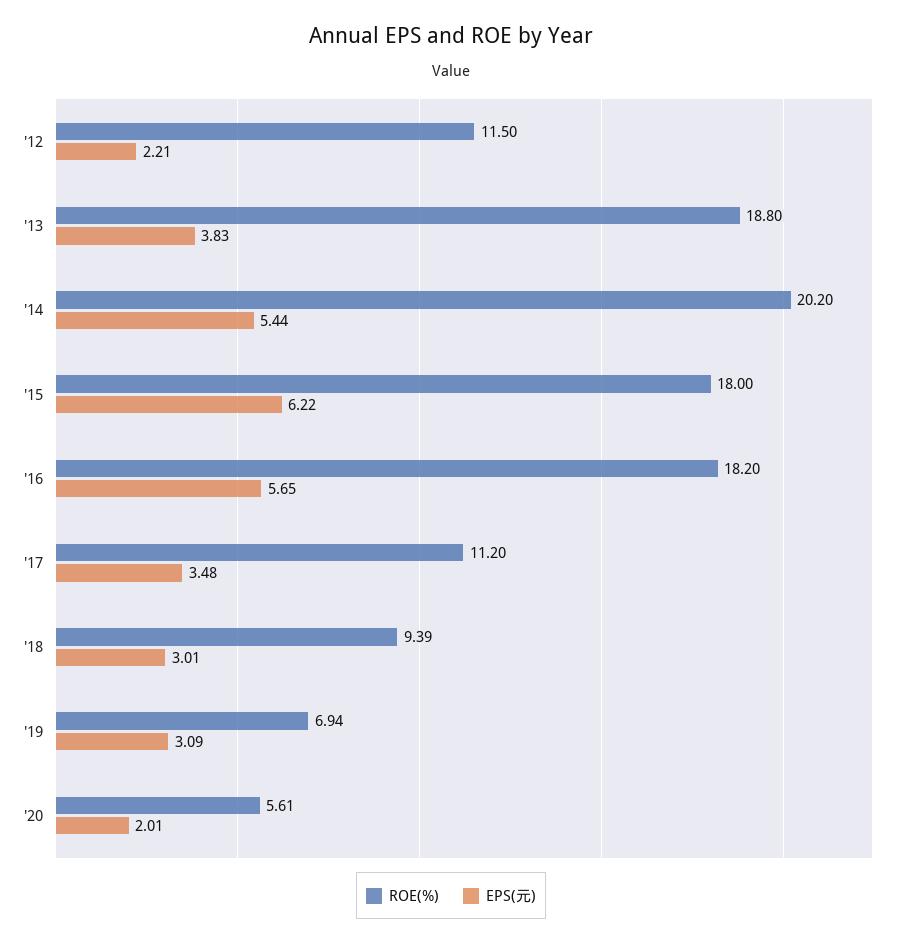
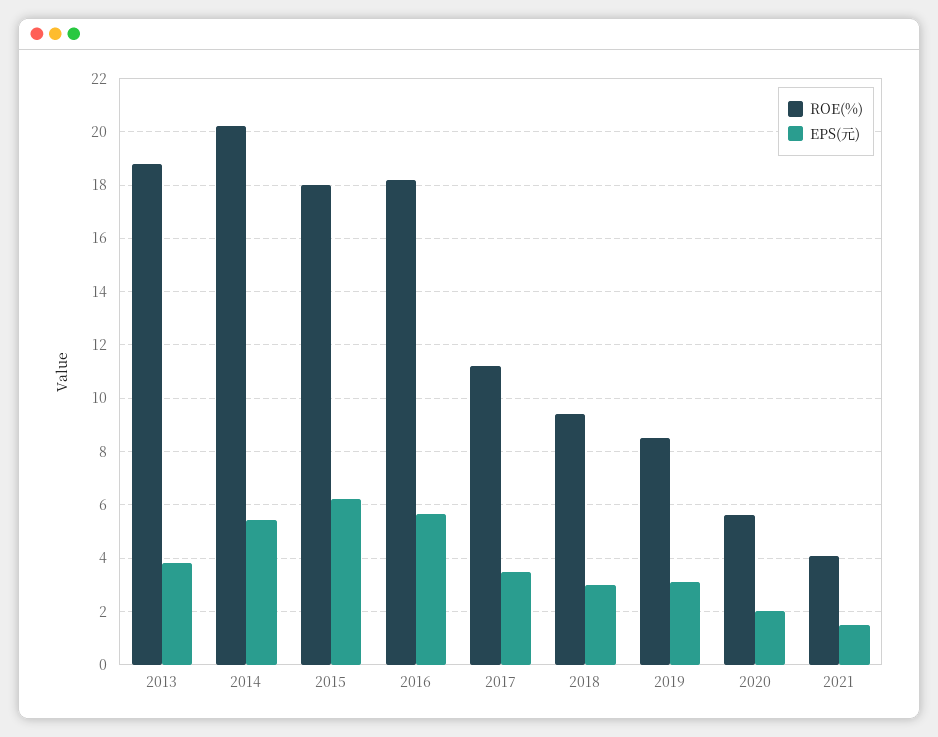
ROE(%), '12: 11.5 -> none
EPS(元), '12: 2.21 -> none
ROE(%), '19: 6.94 -> 8.5
ROE(%), 2021: none -> 4
EPS(元), 2021: none -> 1.5

